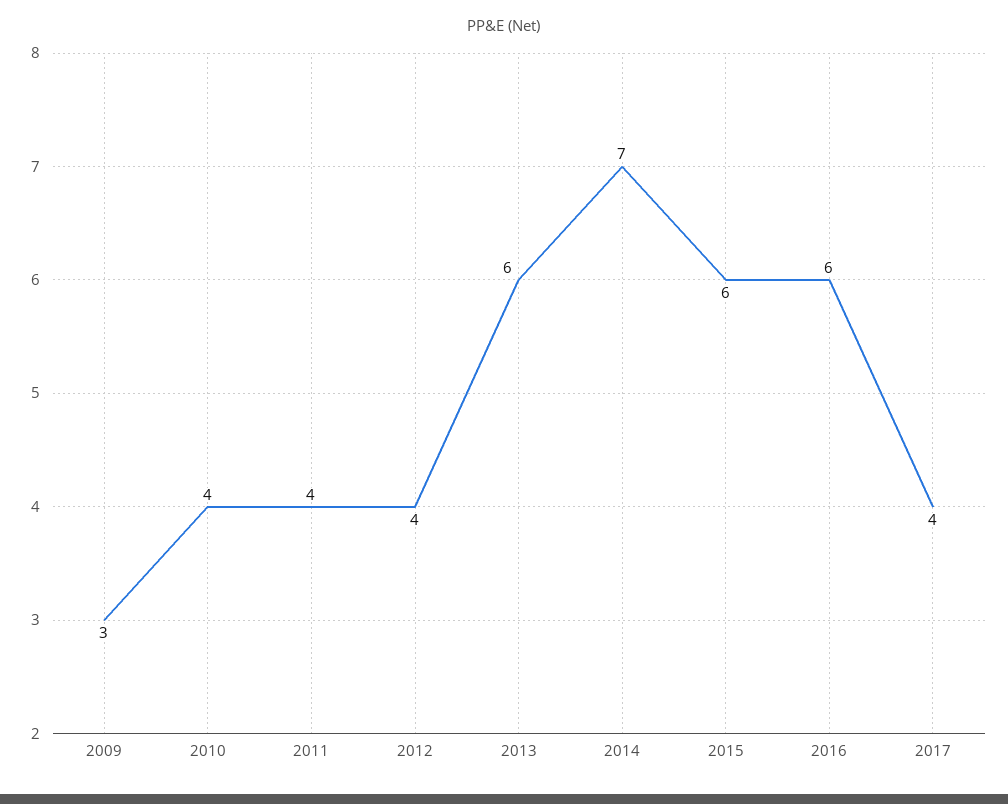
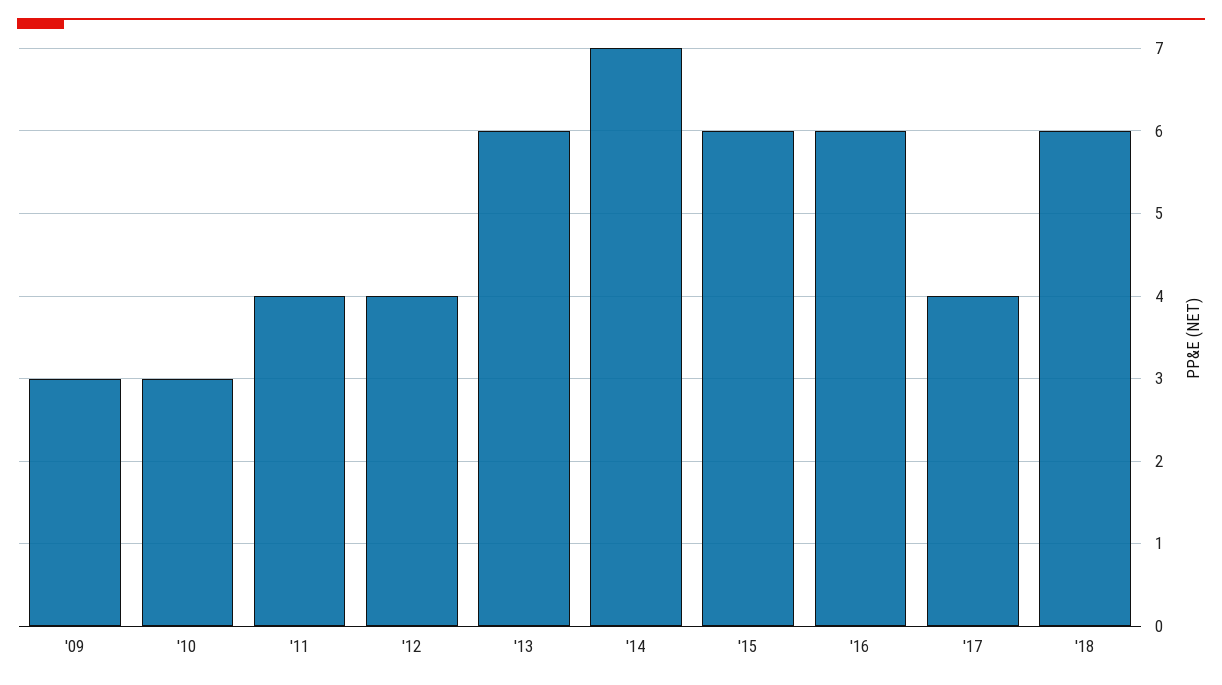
2010: 4 -> 3
'18: none -> 6

